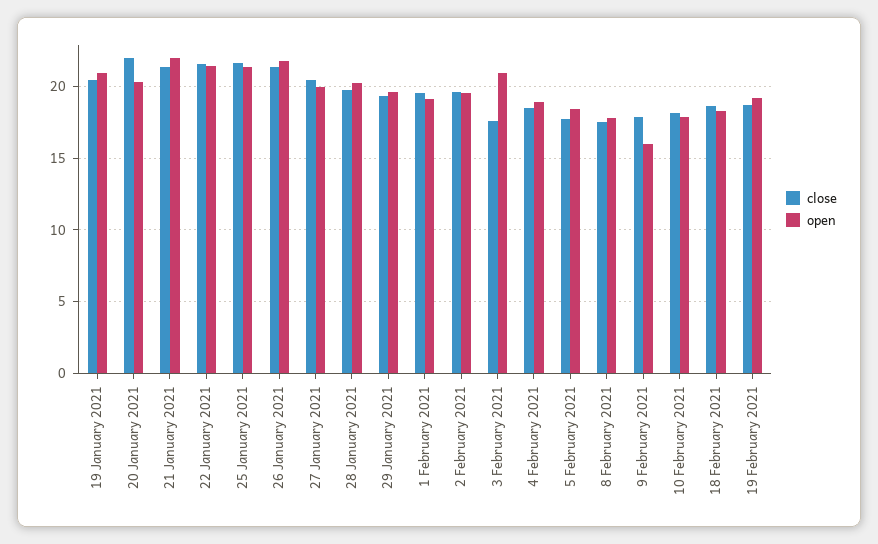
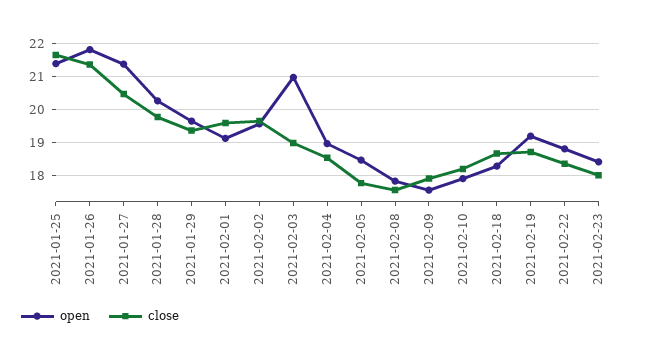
close, 19 January 2021: 20.5 -> none
open, 19 January 2021: 21 -> none
close, 20 January 2021: 22 -> none
open, 20 January 2021: 20.5 -> none
close, 21 January 2021: 21.5 -> none
open, 21 January 2021: 22 -> none
close, 22 January 2021: 21.5 -> none
open, 22 January 2021: 21.5 -> none
open, 27 January 2021: 20 -> 21.4
close, 3 February 2021: 17.5 -> 19
open, 9 February 2021: 16 -> 17.6
open, 2021-02-22: none -> 18.8
close, 2021-02-22: none -> 18.4
open, 2021-02-23: none -> 18.4
close, 2021-02-23: none -> 18

